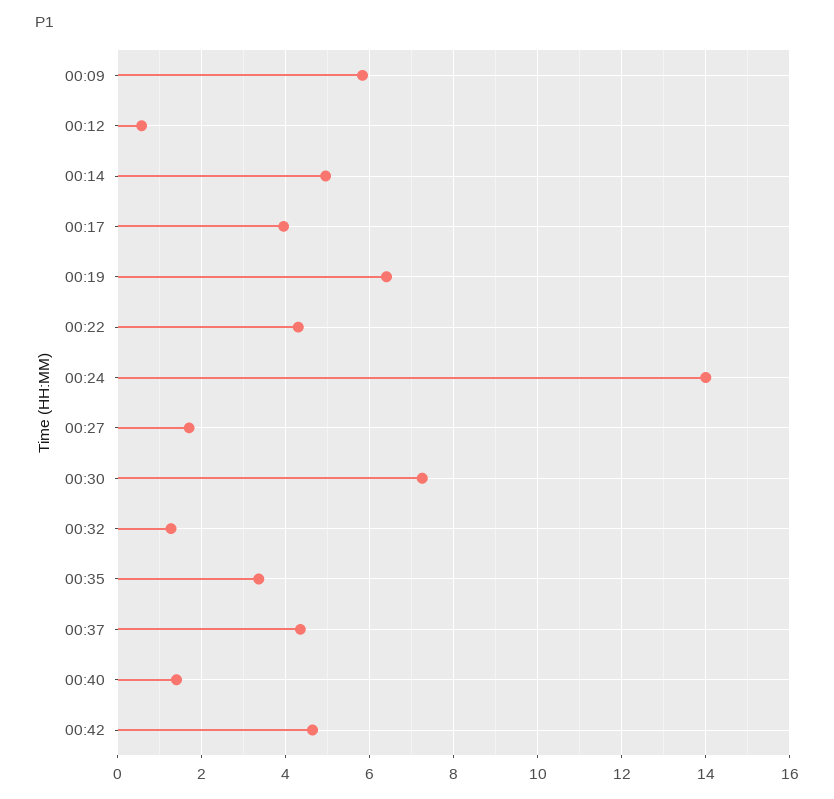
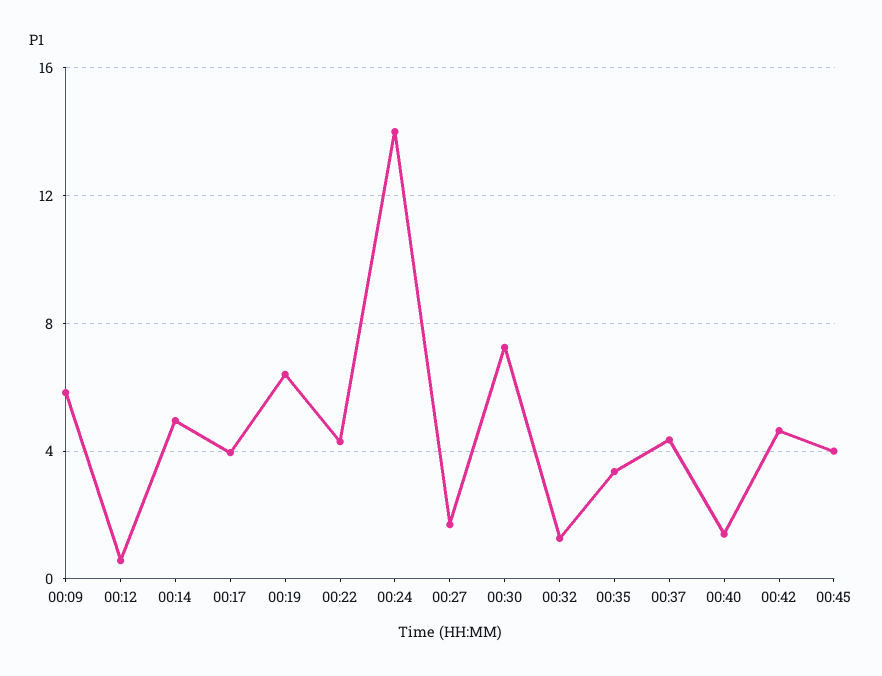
00:45: none -> 4

